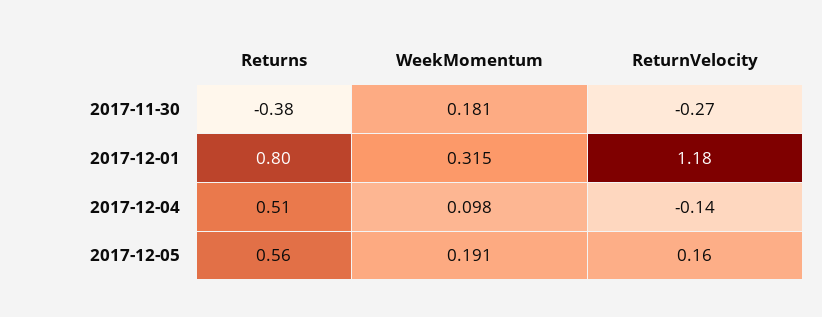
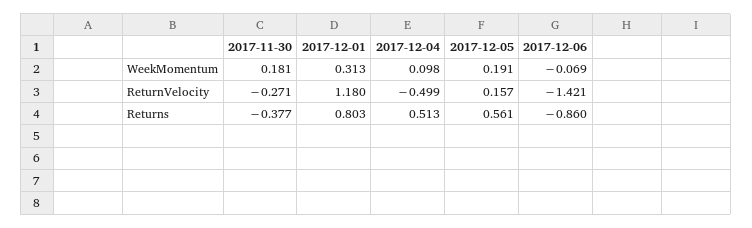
WeekMomentum, 2017-12-01: 0.315 -> 0.313
ReturnVelocity, 2017-12-04: -0.14 -> -0.499
WeekMomentum, 2017-12-06: none -> -0.069
ReturnVelocity, 2017-12-06: none -> -1.421
Returns, 2017-12-06: none -> -0.86

